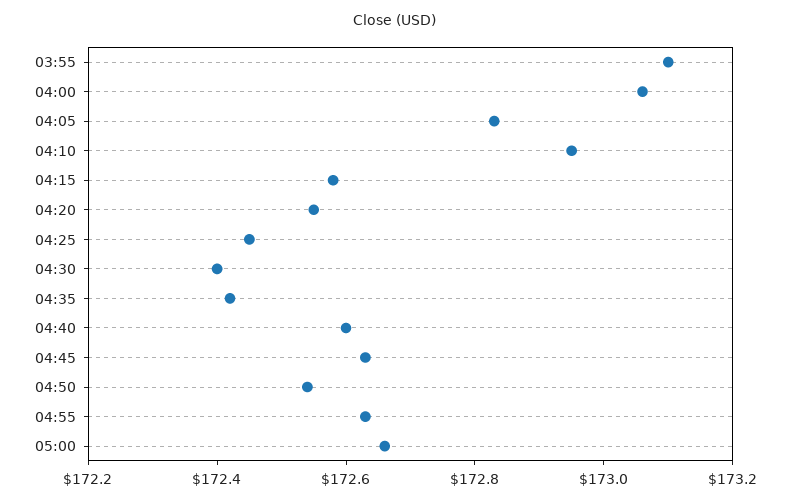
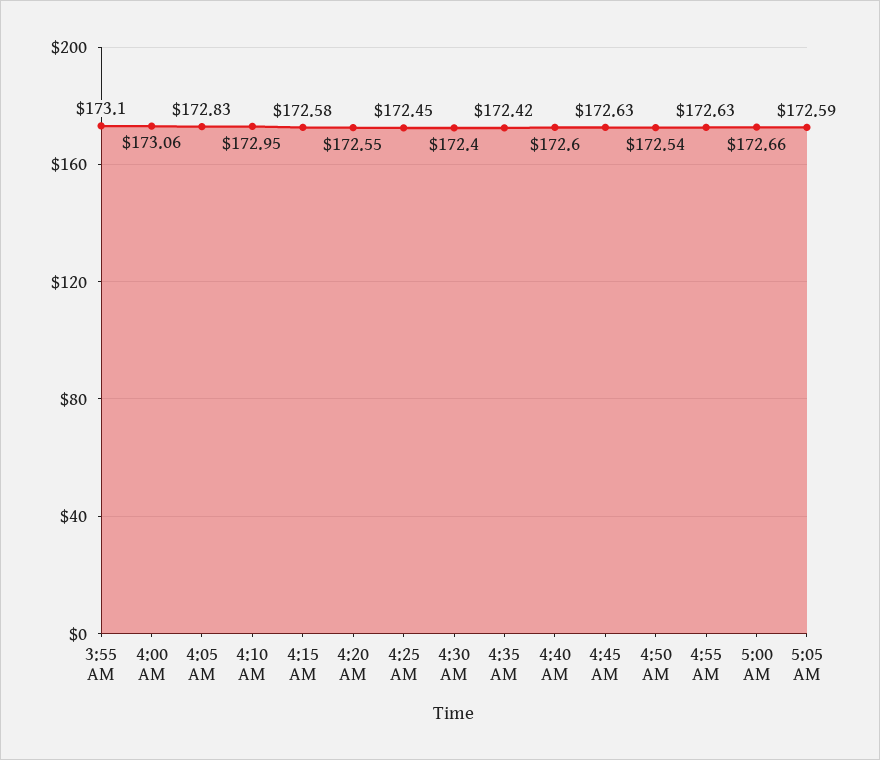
5:05 AM: none -> 172.59

